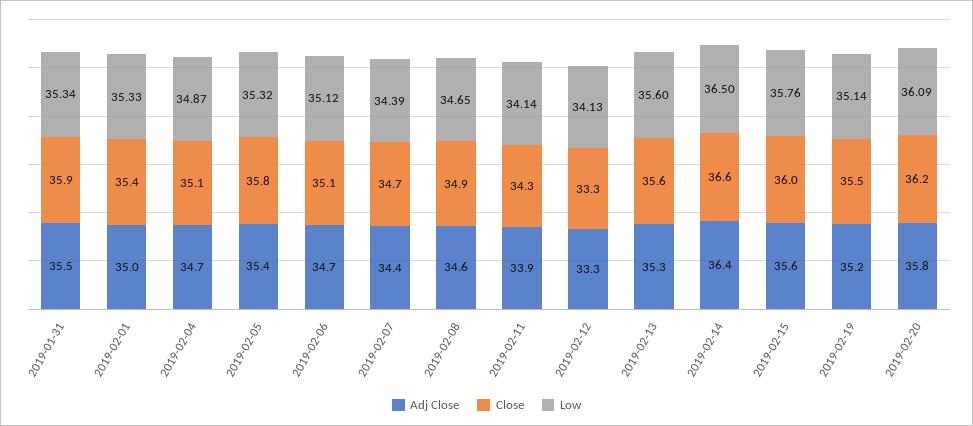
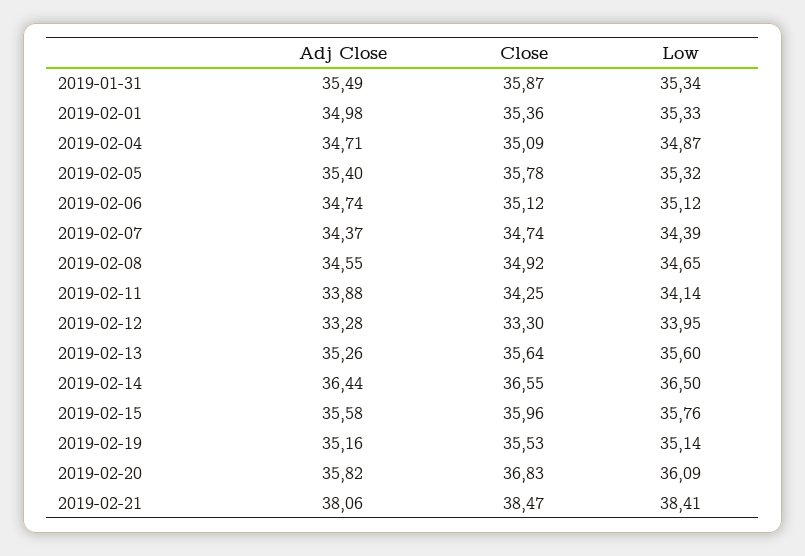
Low, 2019-02-12: 34.13 -> 33.95
Close, 2019-02-20: 36.2 -> 36.83
Adj Close, 2019-02-21: none -> 38.06
Close, 2019-02-21: none -> 38.47
Low, 2019-02-21: none -> 38.41

